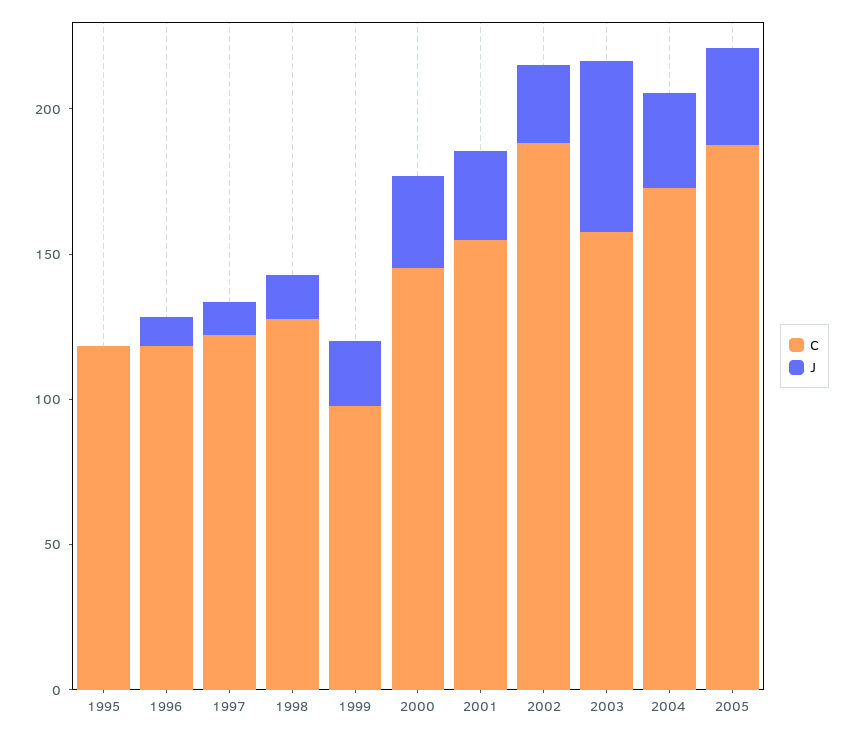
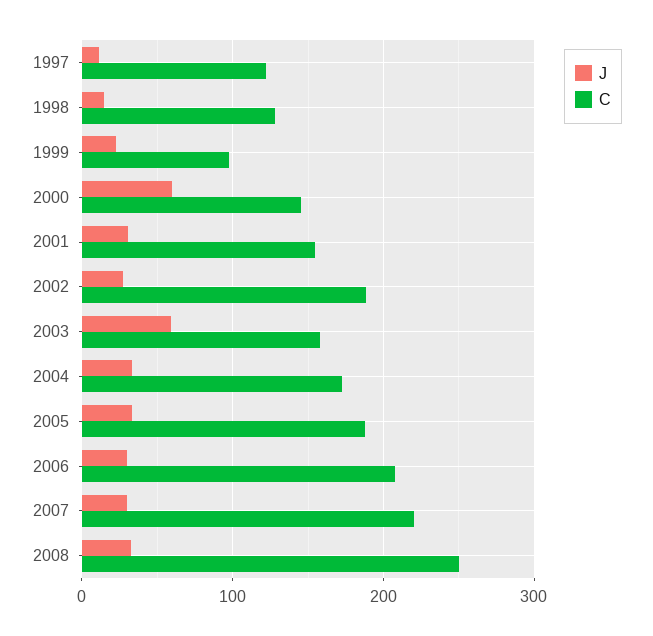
C, 1995: 120 -> none
J, 1995: 0 -> none
C, 1996: 120 -> none
J, 1996: 10 -> none
J, 2000: 30 -> 60
J, 2006: none -> 30
C, 2006: none -> 210
J, 2007: none -> 30
C, 2007: none -> 220
J, 2008: none -> 30
C, 2008: none -> 250

